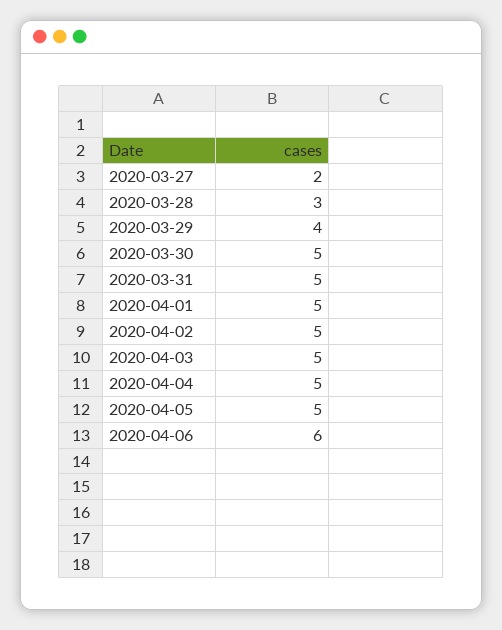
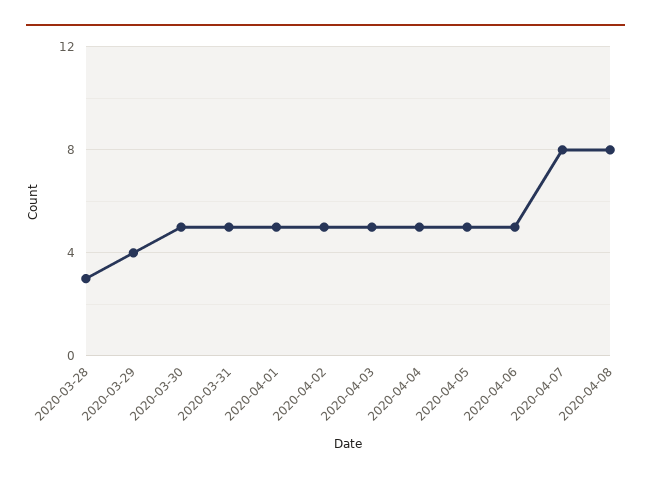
2020-03-27: 2 -> none
2020-04-06: 6 -> 5
2020-04-07: none -> 8
2020-04-08: none -> 8

